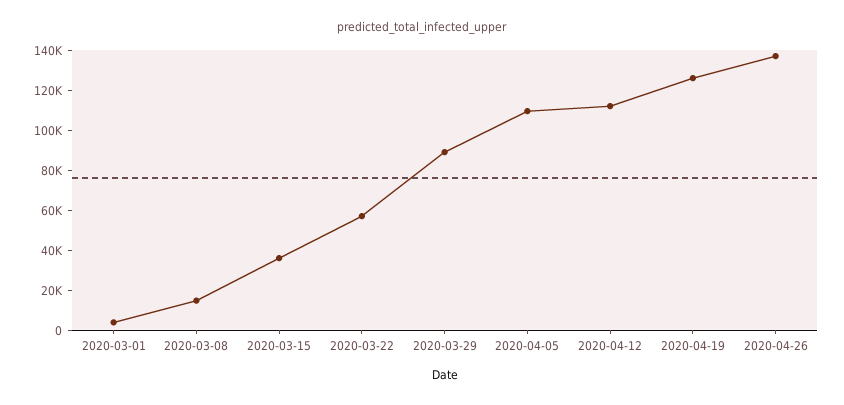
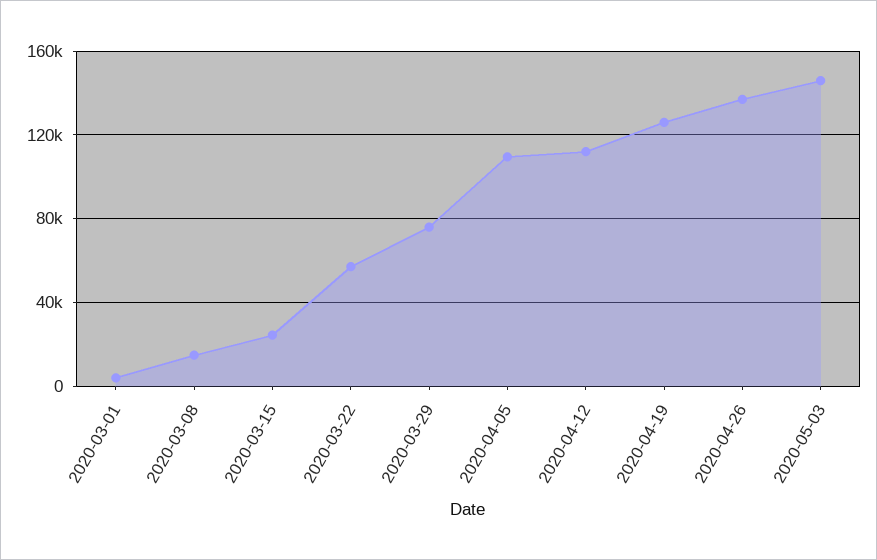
2020-03-15: 35000 -> 25000
2020-03-29: 90000 -> 75000
2020-05-03: none -> 145000

